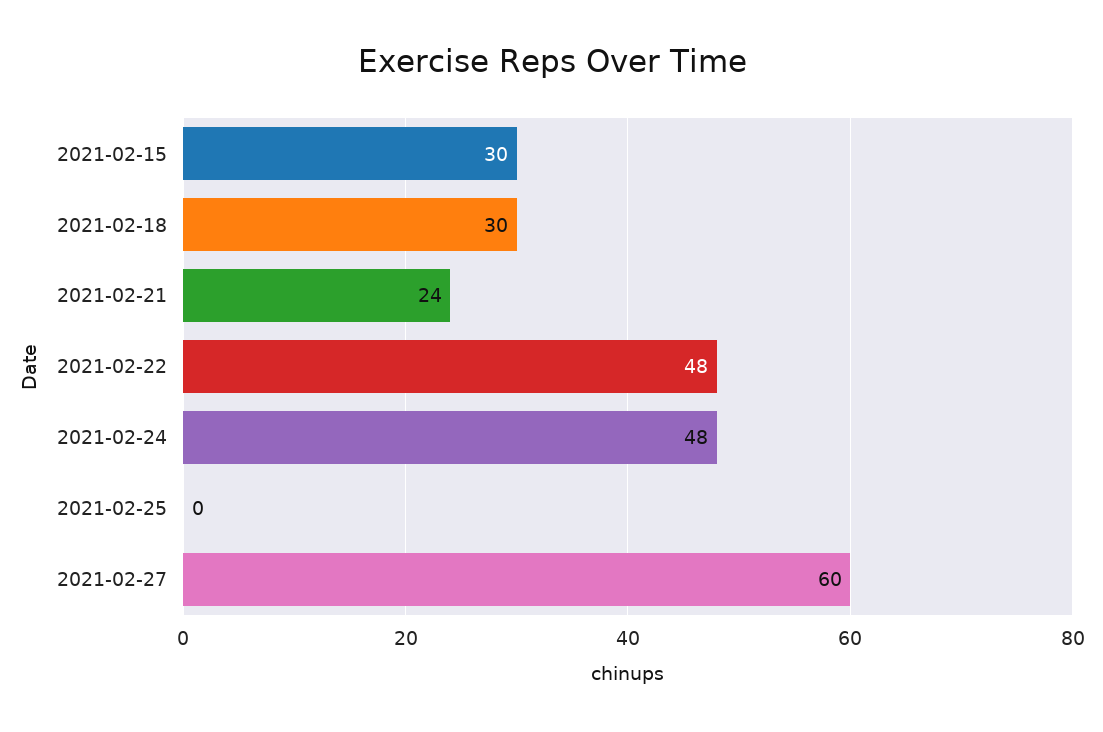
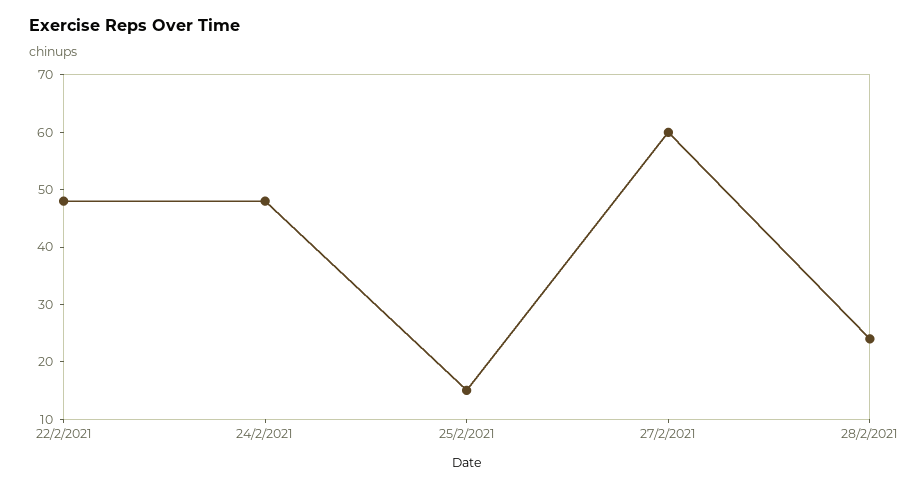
2021-02-15: 30 -> none
2021-02-18: 30 -> none
2021-02-21: 24 -> none
2021-02-25: 0 -> 15
28/2/2021: none -> 25

